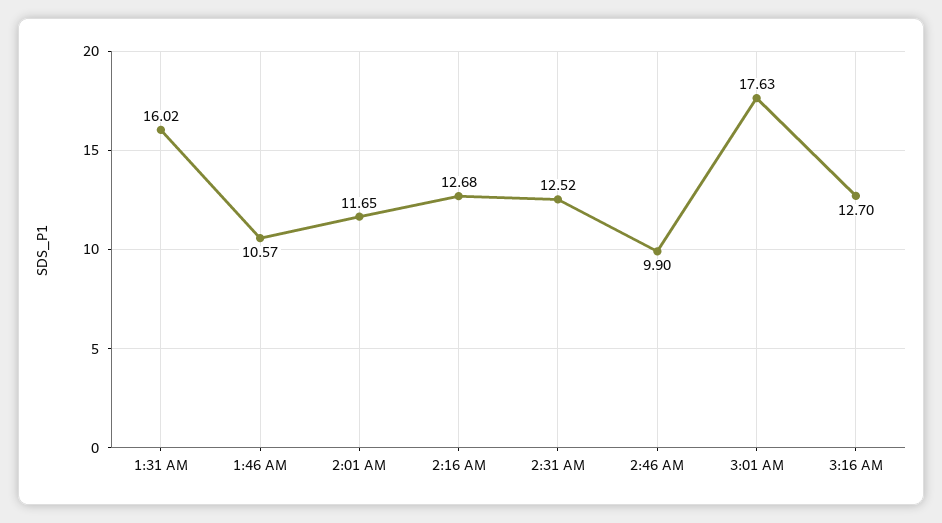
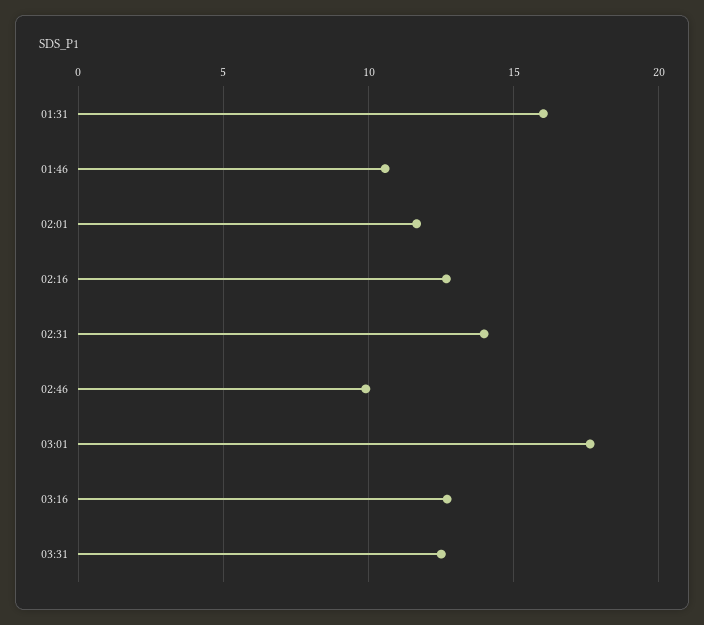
2:31 AM: 12.52 -> 14
03:31: none -> 12.5

